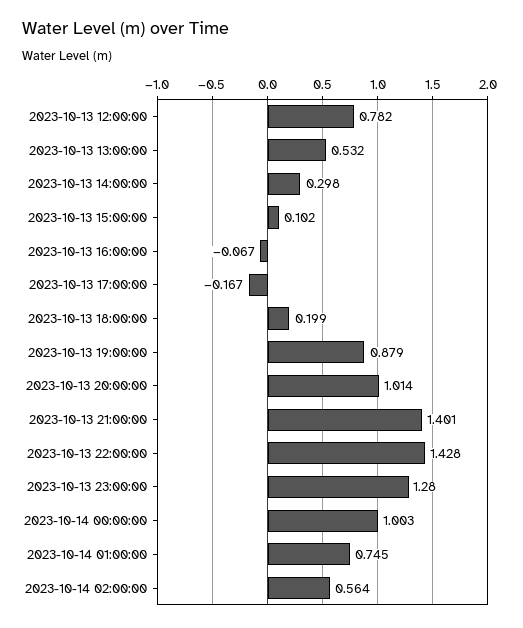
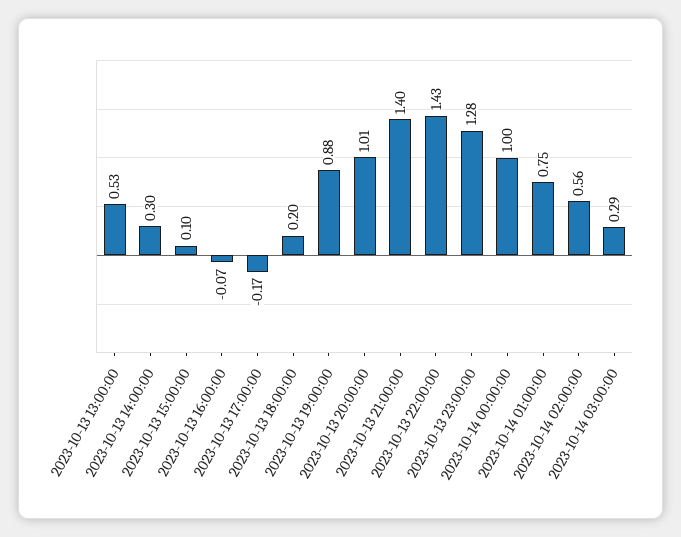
2023-10-13 12:00:00: 0.782 -> none
2023-10-14 03:00:00: none -> 0.29

